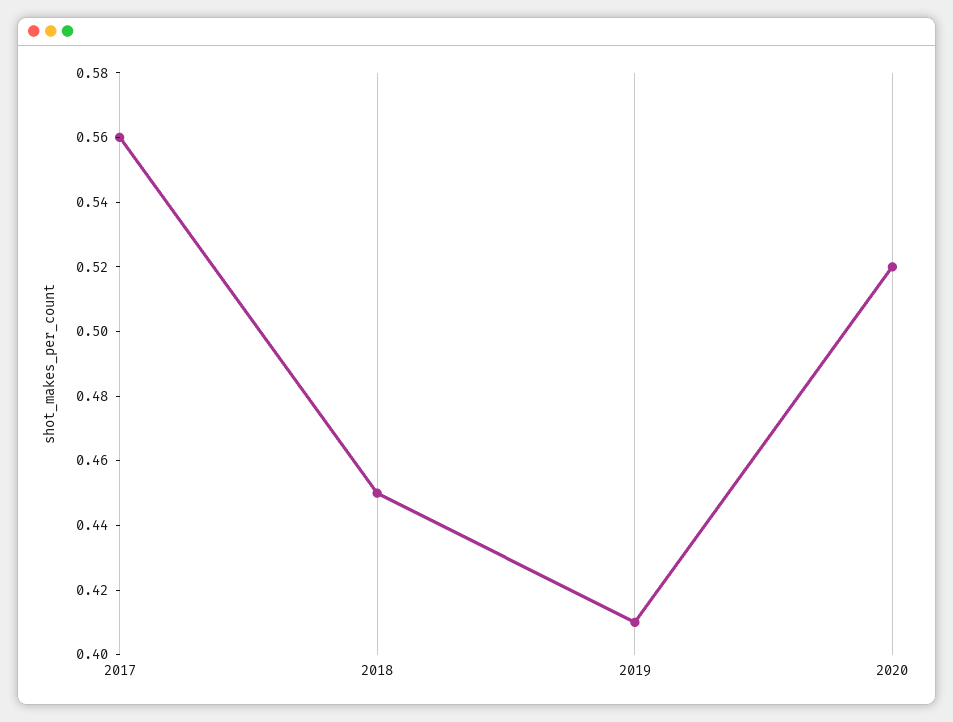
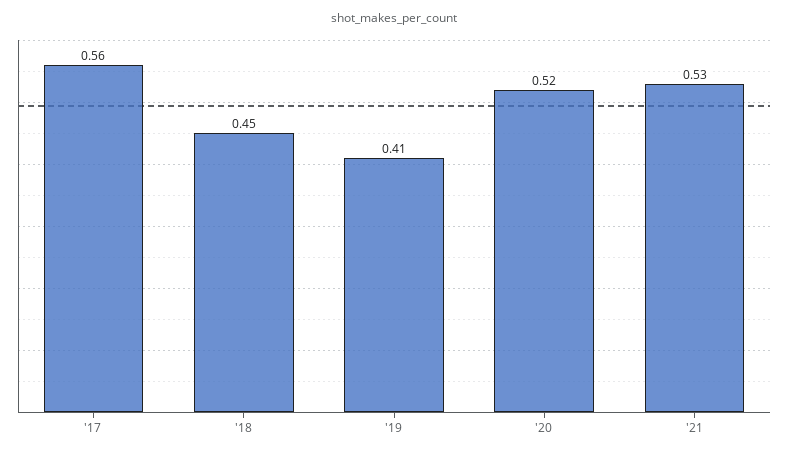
'21: none -> 0.53

